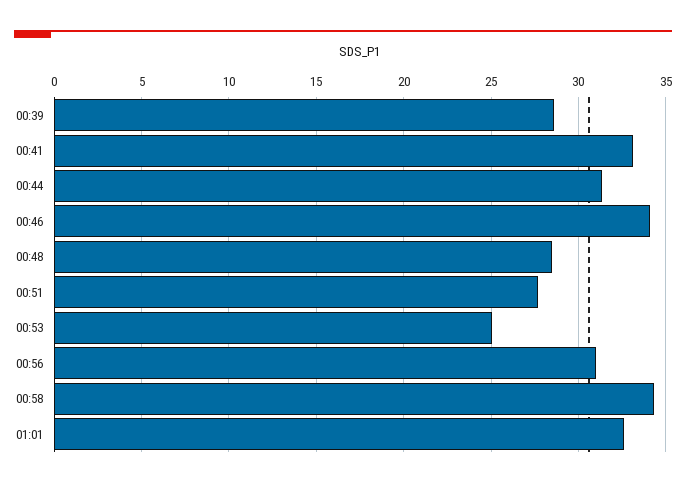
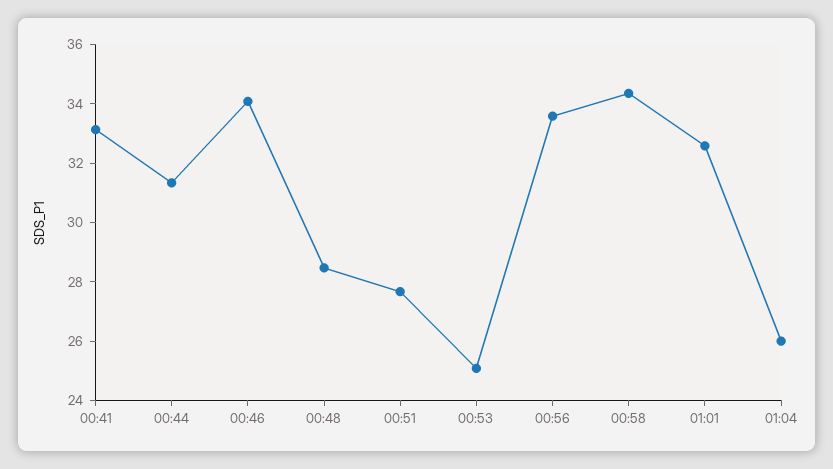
00:39: 28.5 -> none
00:56: 31 -> 33.5
01:04: none -> 26

